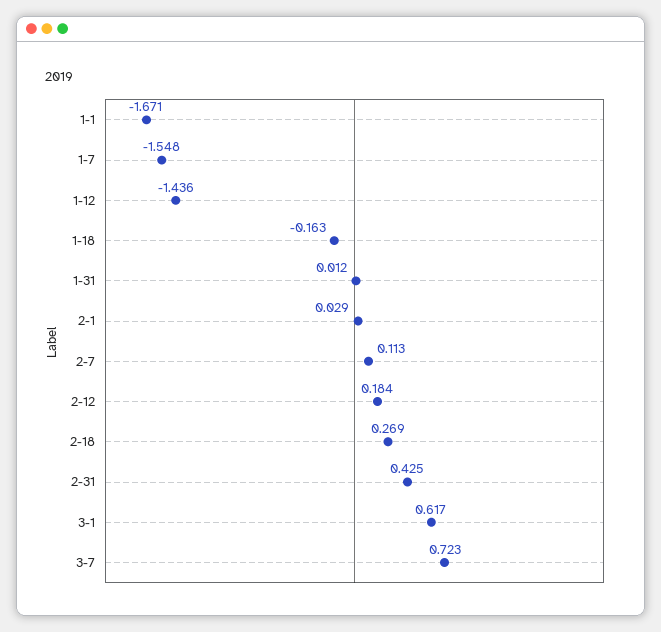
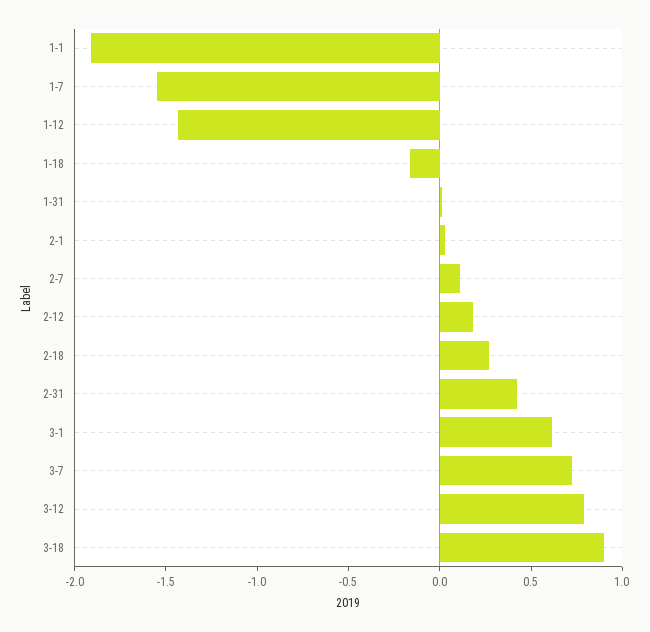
1-1: -1.671 -> -1.9
3-12: none -> 0.8
3-18: none -> 0.9

